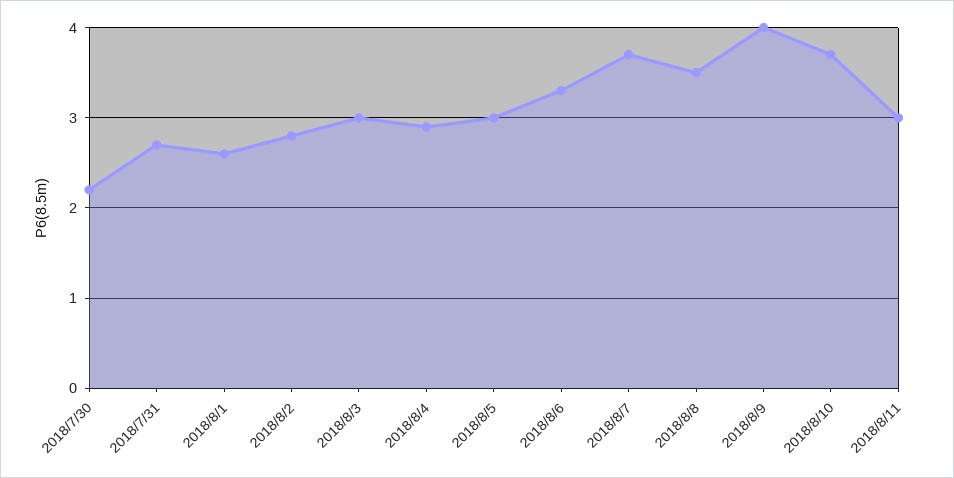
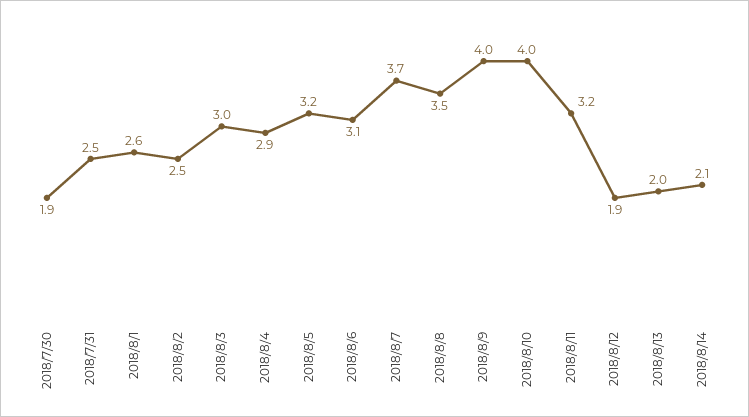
2018/7/30: 2.2 -> 1.9
2018/7/31: 2.7 -> 2.5
2018/8/2: 2.8 -> 2.5
2018/8/5: 3 -> 3.2
2018/8/6: 3.3 -> 3.1
2018/8/10: 3.7 -> 4
2018/8/11: 3 -> 3.2
2018/8/12: none -> 1.9
2018/8/13: none -> 2
2018/8/14: none -> 2.1

